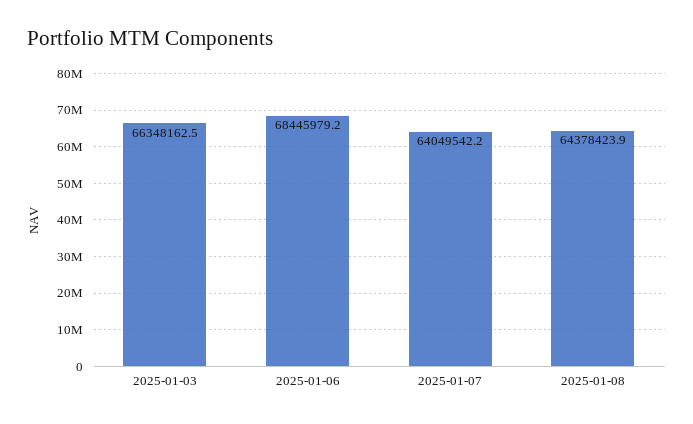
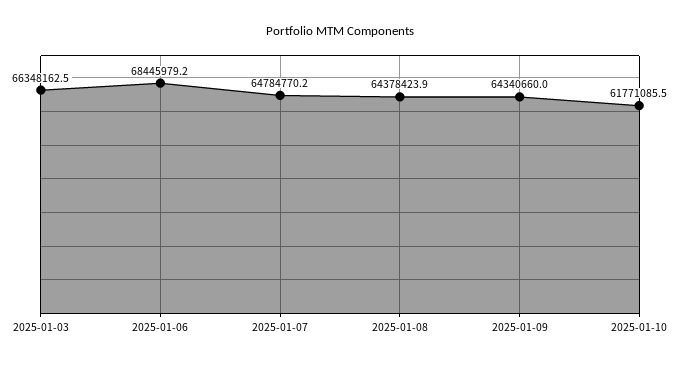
2025-01-07: 64049542.2 -> 64784770.2
2025-01-09: none -> 64340660
2025-01-10: none -> 61771085.5

